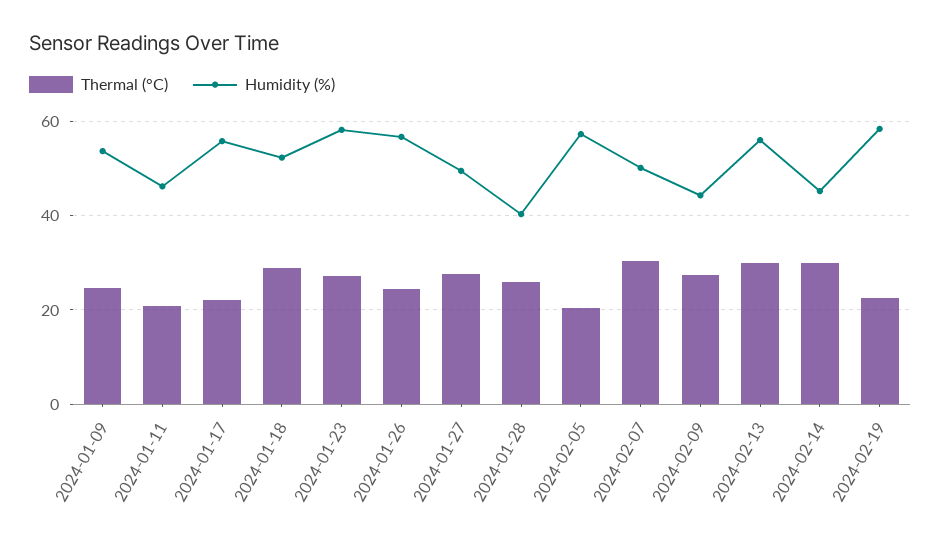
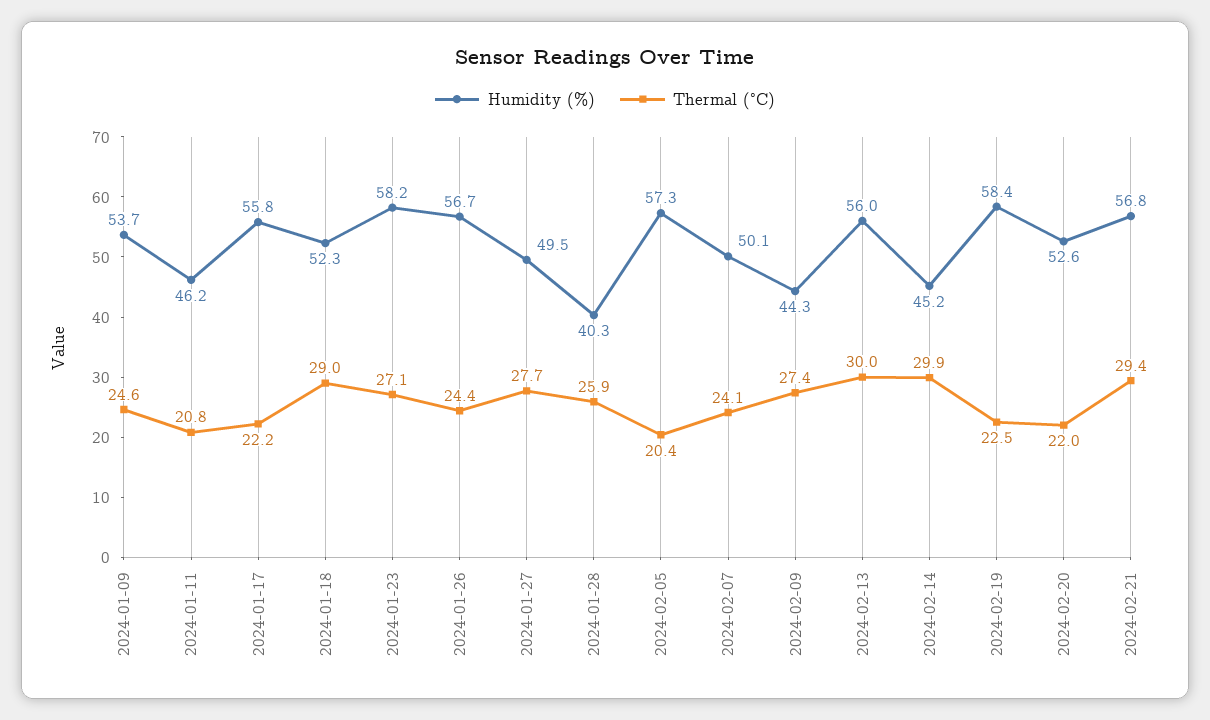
Thermal (°C), 2024-02-07: 30 -> 24.1
Humidity (%), 2024-02-20: none -> 52.6
Thermal (°C), 2024-02-20: none -> 22
Humidity (%), 2024-02-21: none -> 56.8
Thermal (°C), 2024-02-21: none -> 29.4

